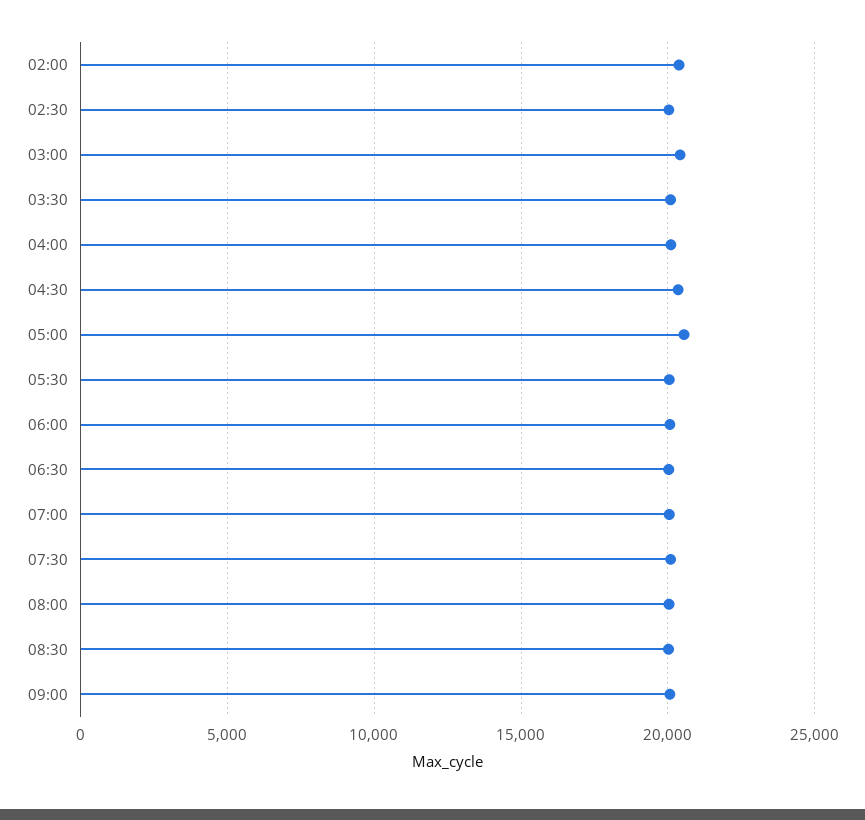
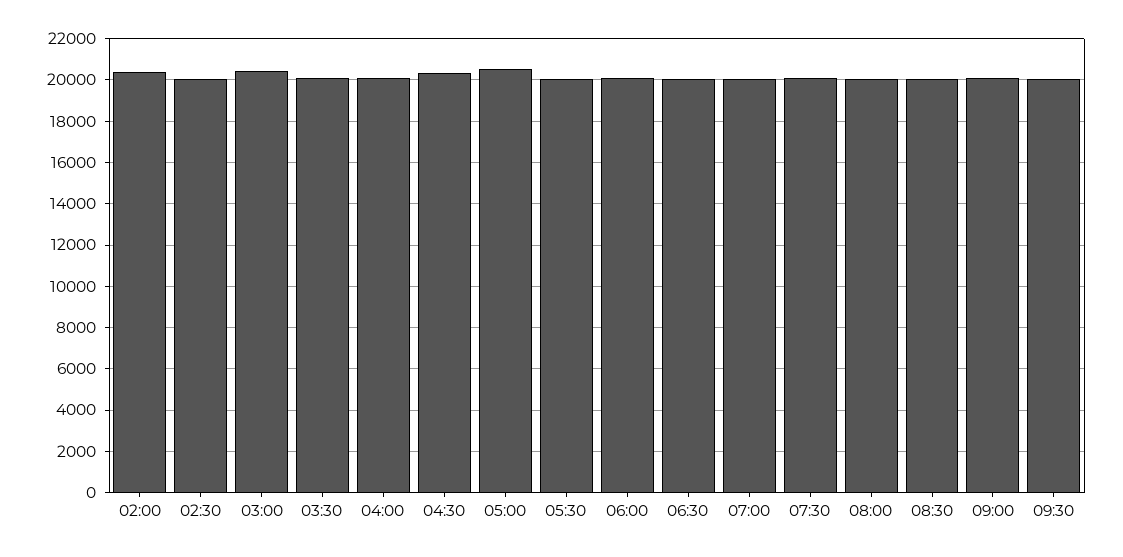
09:30: none -> 20000

